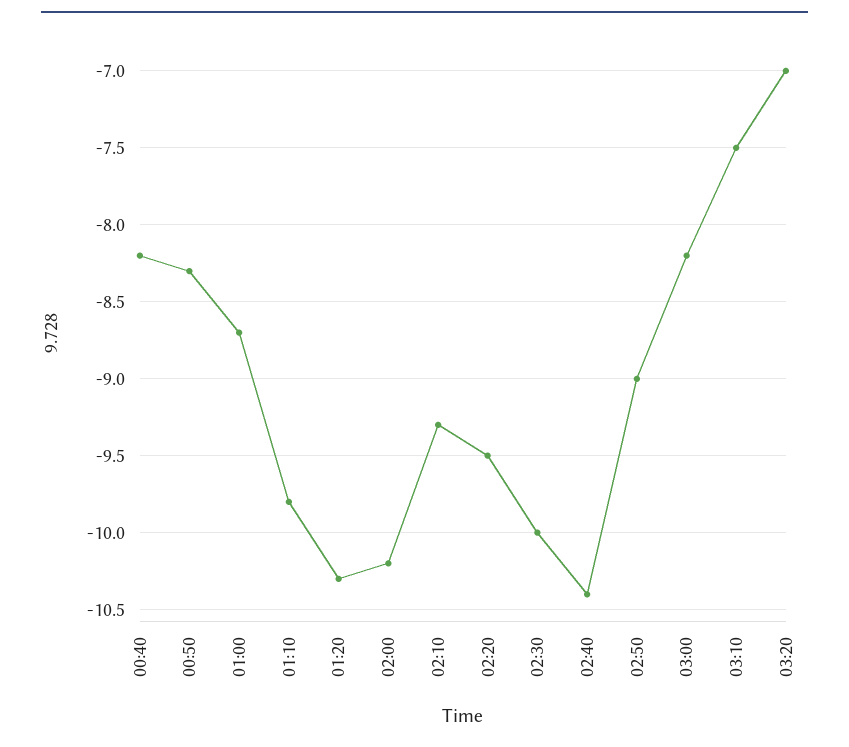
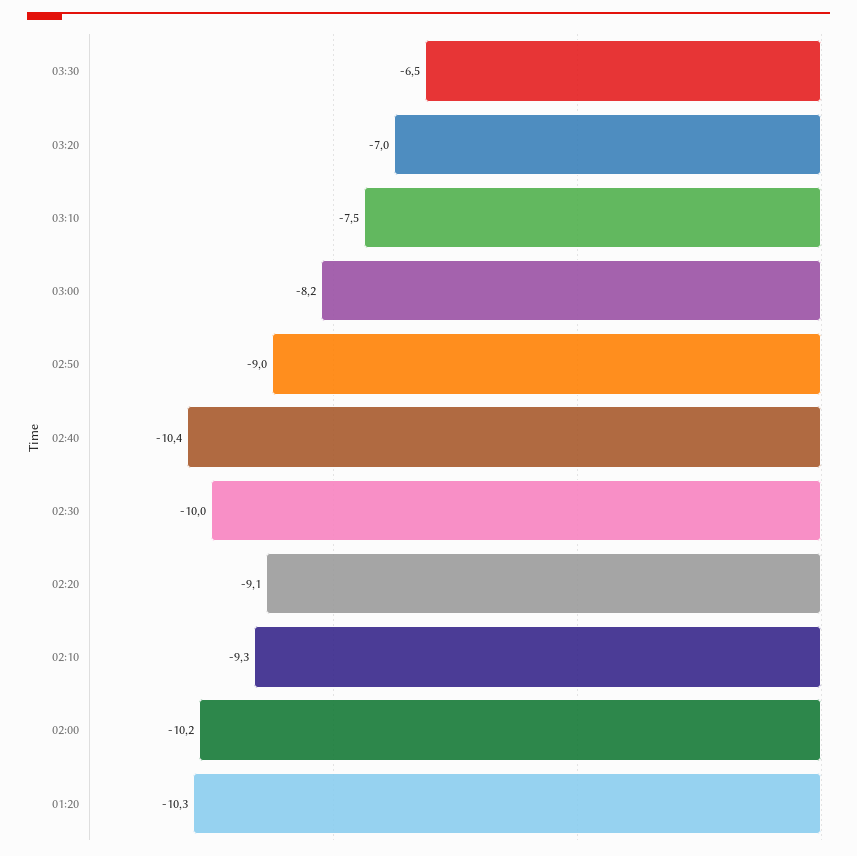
00:40: -8.2 -> none
00:50: -8.3 -> none
01:00: -8.7 -> none
01:10: -9.8 -> none
02:20: -9.5 -> -9.1
03:30: none -> -6.5

